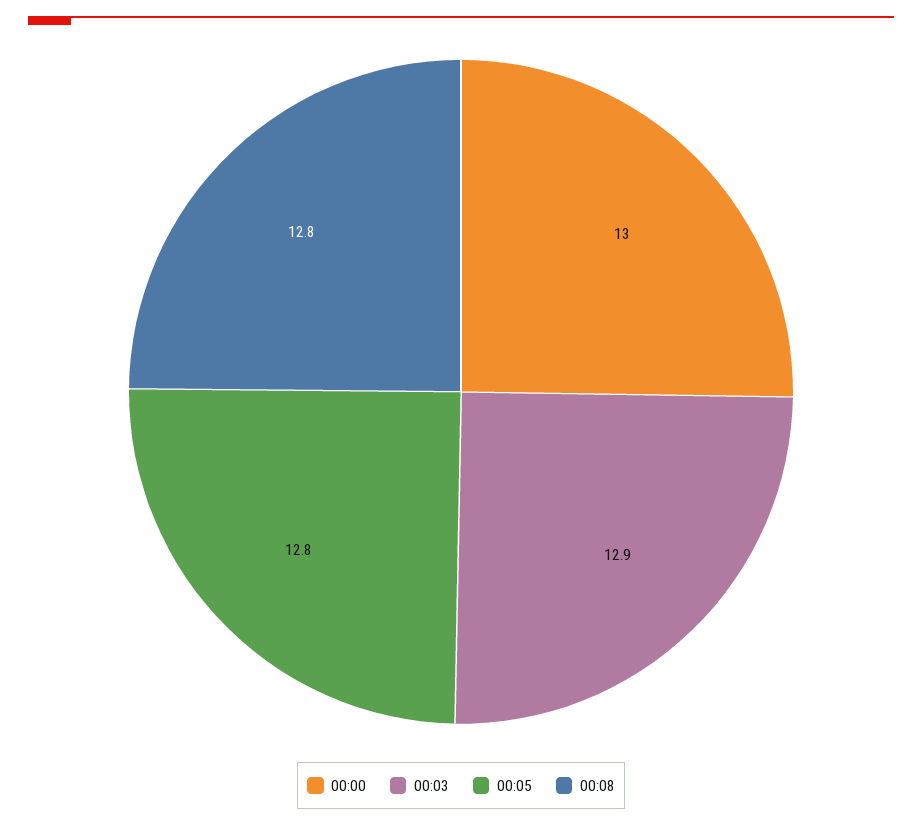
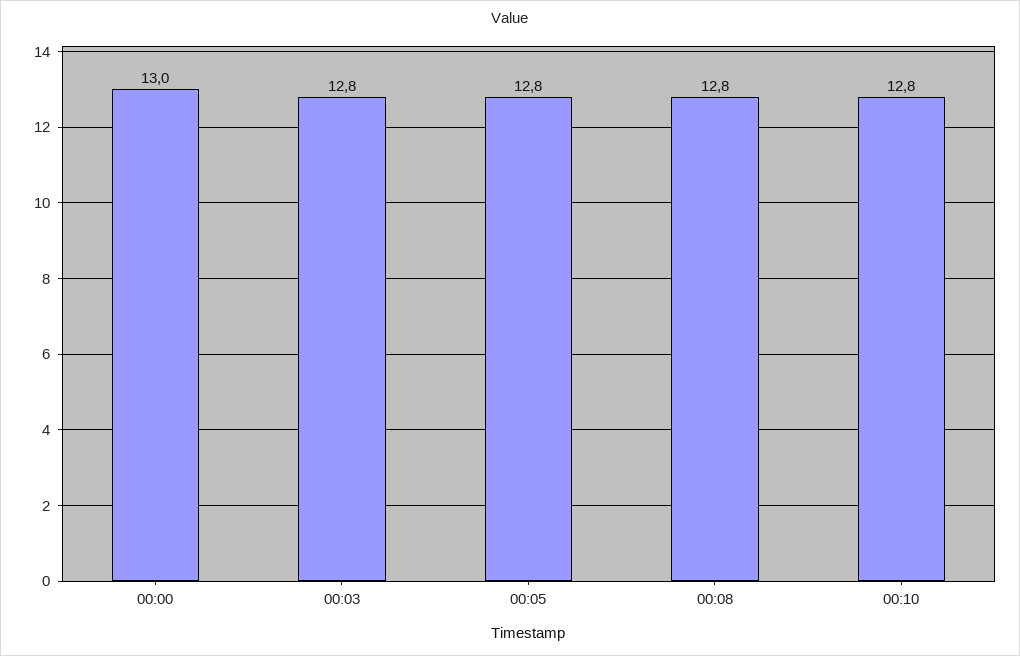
00:03: 12.9 -> 12.8
00:10: none -> 12.8

